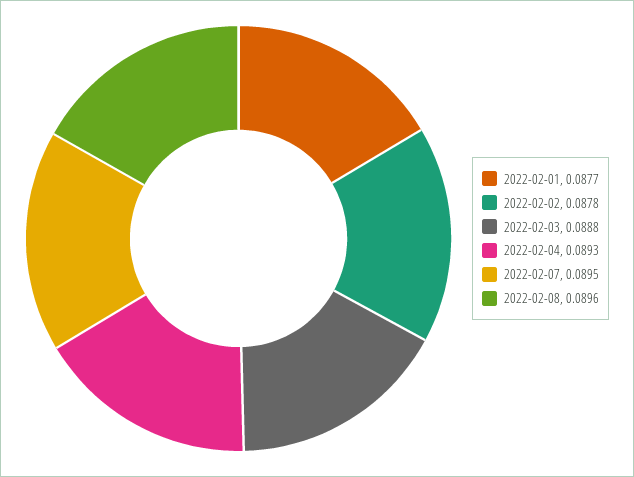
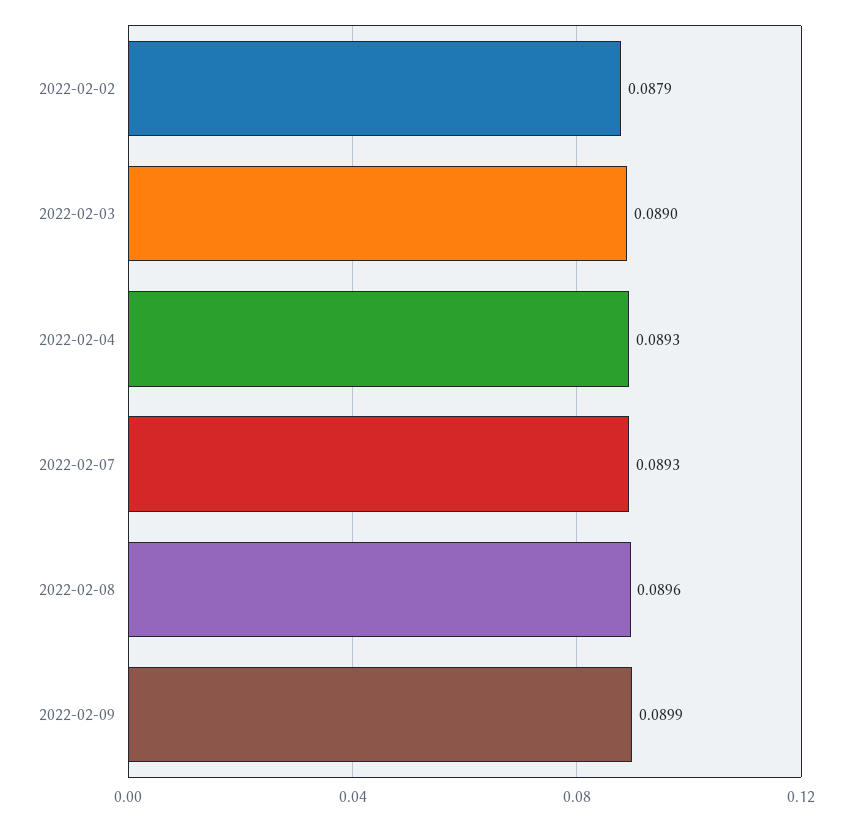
2022-02-01: 0.0877 -> none
2022-02-02: 0.0878 -> 0.0879
2022-02-03: 0.0888 -> 0.089
2022-02-07: 0.0895 -> 0.0893
2022-02-09: none -> 0.0899

